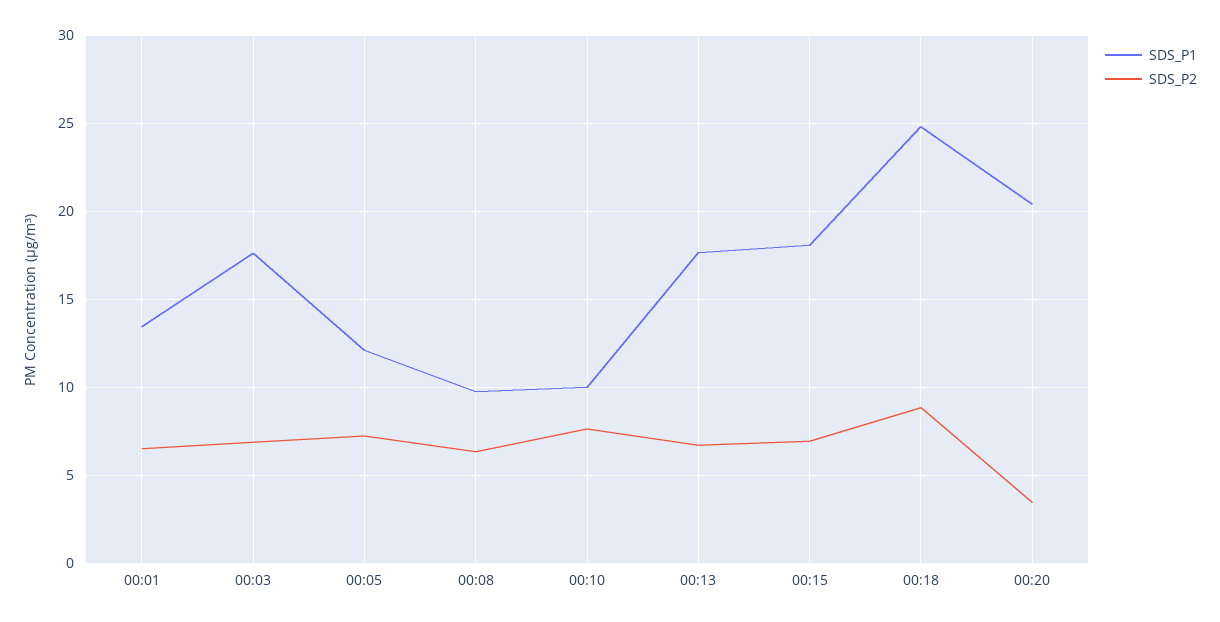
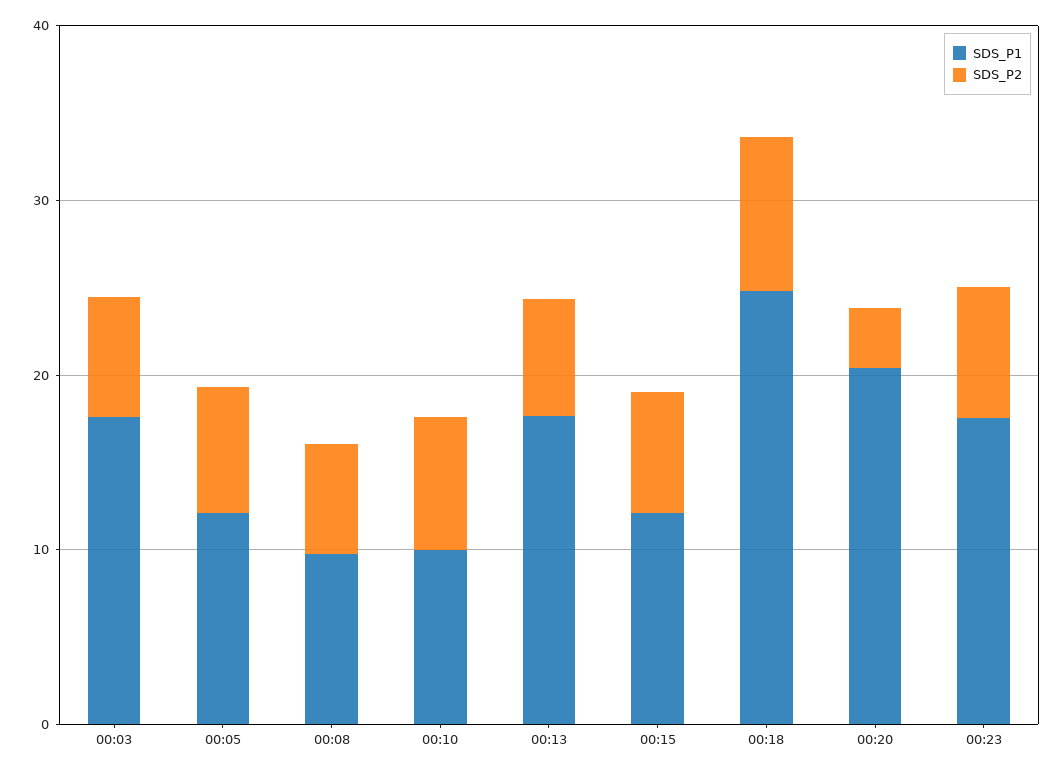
SDS_P1, 00:01: 13.5 -> none
SDS_P2, 00:01: 6.5 -> none
SDS_P1, 00:15: 18 -> 12
SDS_P1, 00:23: none -> 18
SDS_P2, 00:23: none -> 8

